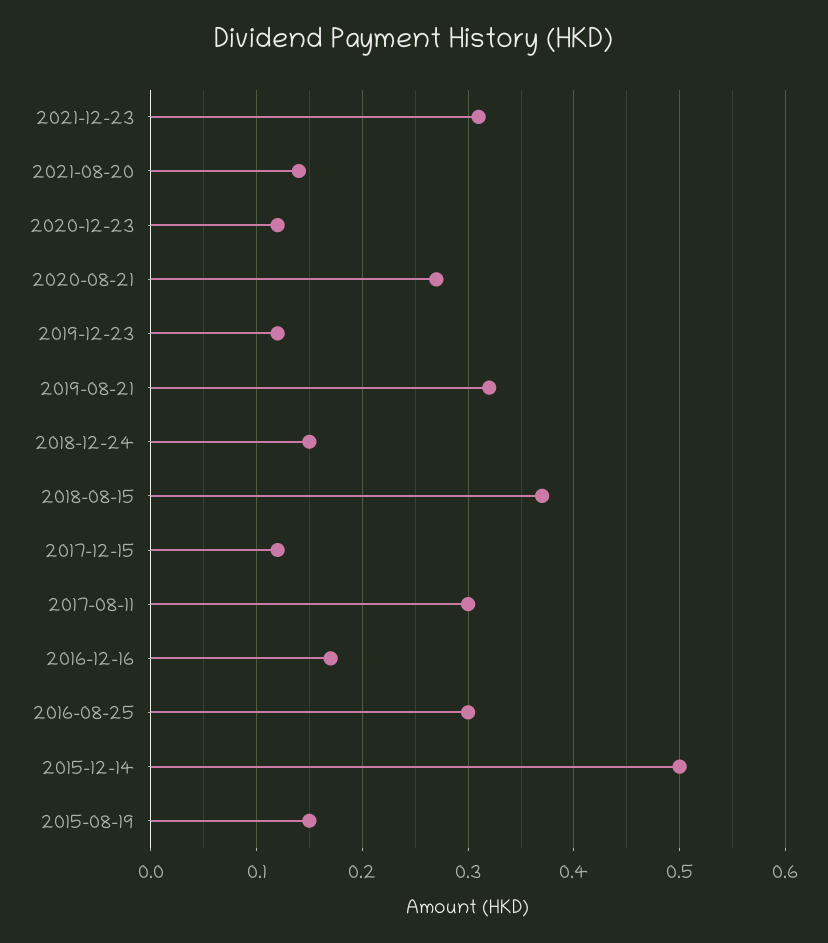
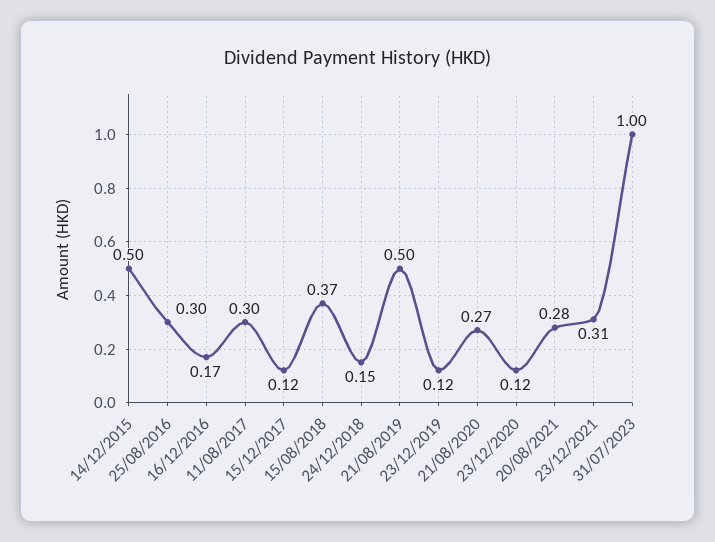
2021-08-20: 0.14 -> 0.28
2019-08-21: 0.32 -> 0.5
2015-08-19: 0.15 -> none
31/07/2023: none -> 1

